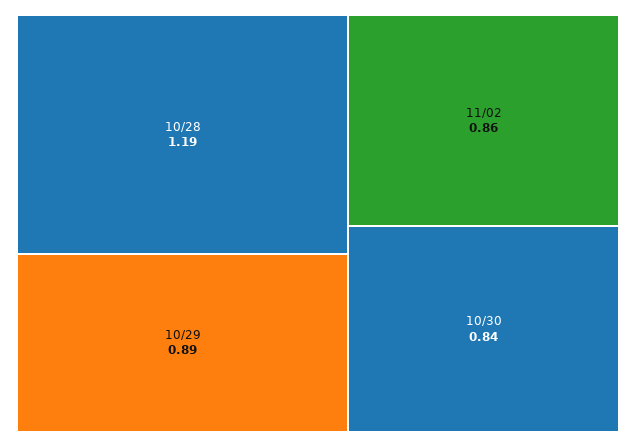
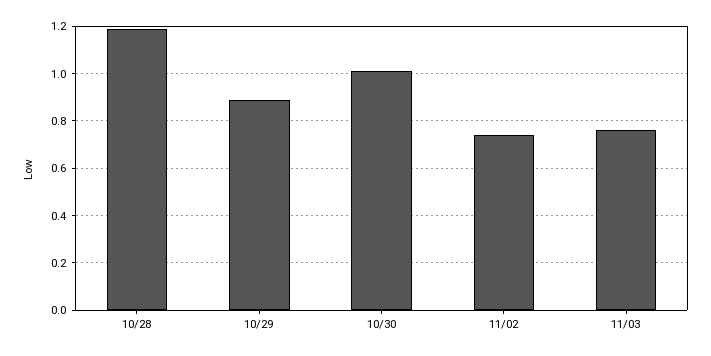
11/02: 0.86 -> 0.75
10/30: 0.84 -> 1
11/03: none -> 0.75

